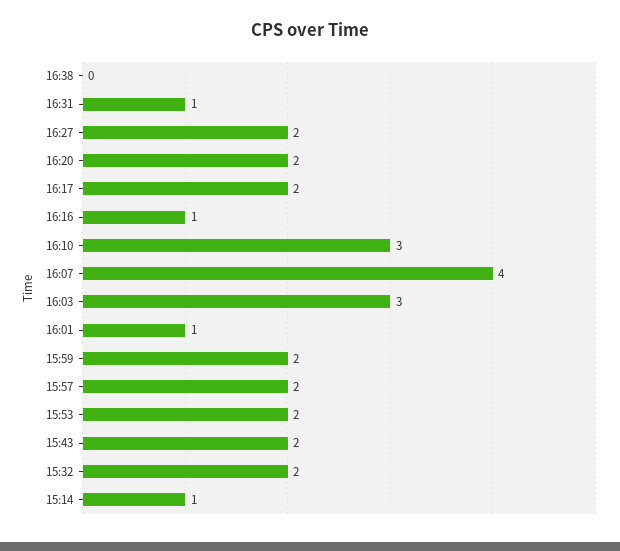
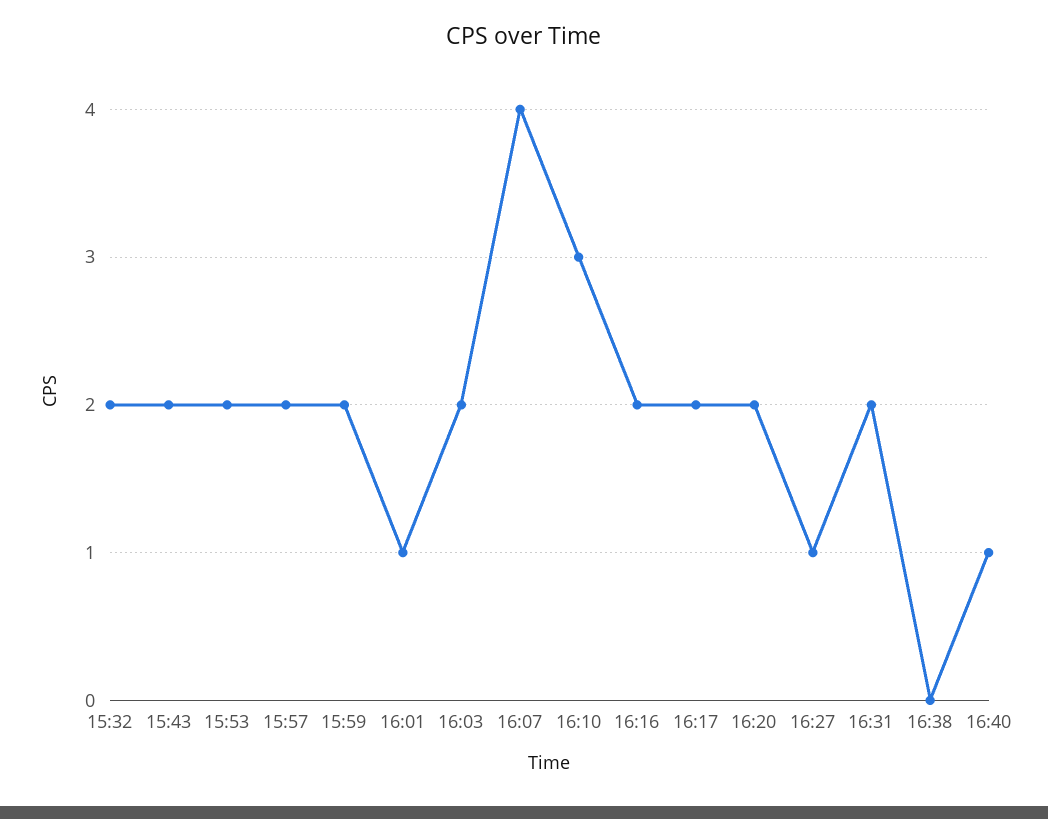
16:31: 1 -> 2
16:27: 2 -> 1
16:16: 1 -> 2
16:03: 3 -> 2
15:14: 1 -> none
16:40: none -> 1

